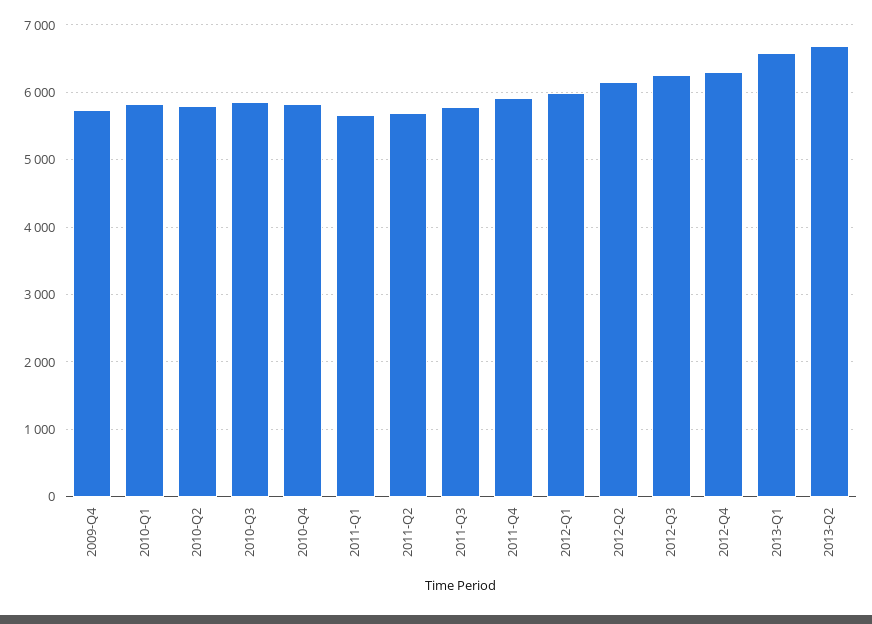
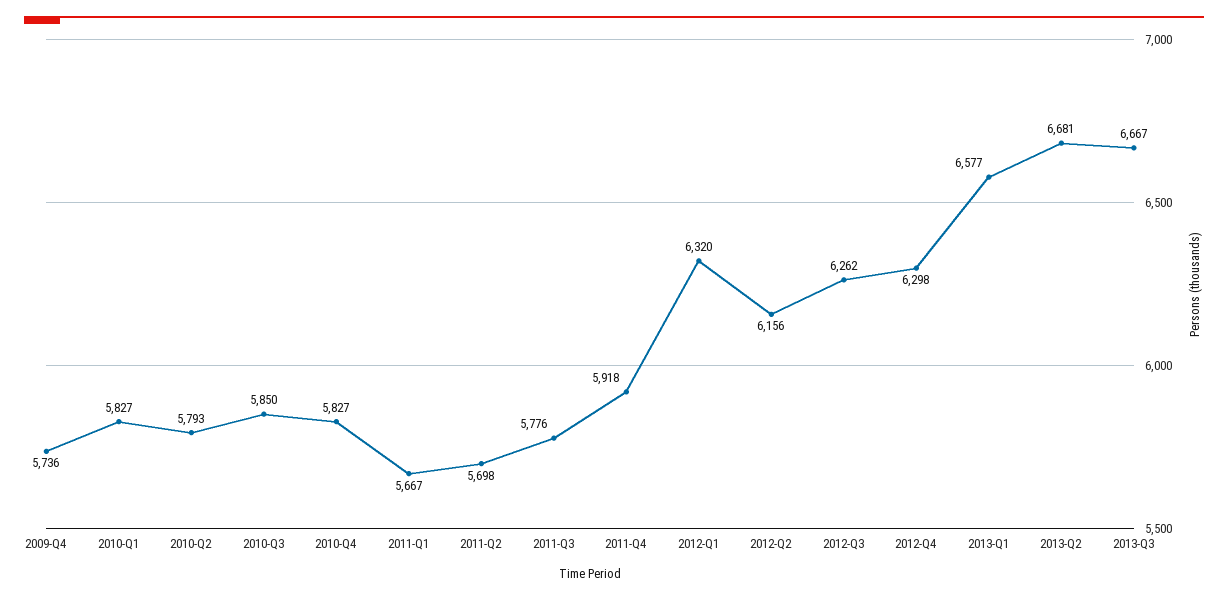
2012-Q1: 6000 -> 6320
2013-Q3: none -> 6667

